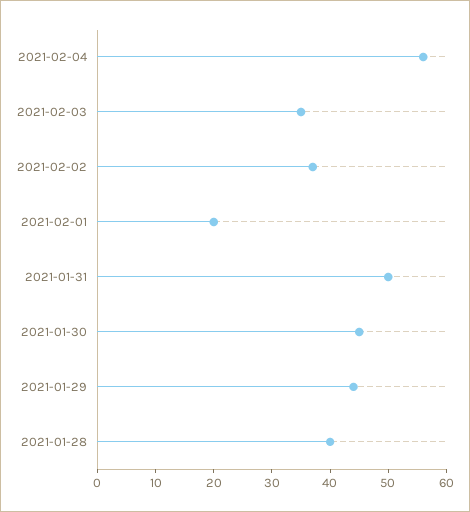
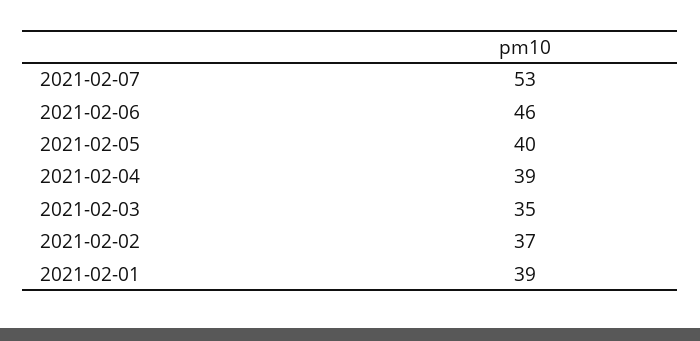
2021-02-04: 55 -> 39
2021-02-01: 20 -> 39
2021-01-31: 50 -> none
2021-01-30: 45 -> none
2021-01-29: 45 -> none
2021-01-28: 40 -> none
2021-02-07: none -> 53
2021-02-06: none -> 46
2021-02-05: none -> 40

